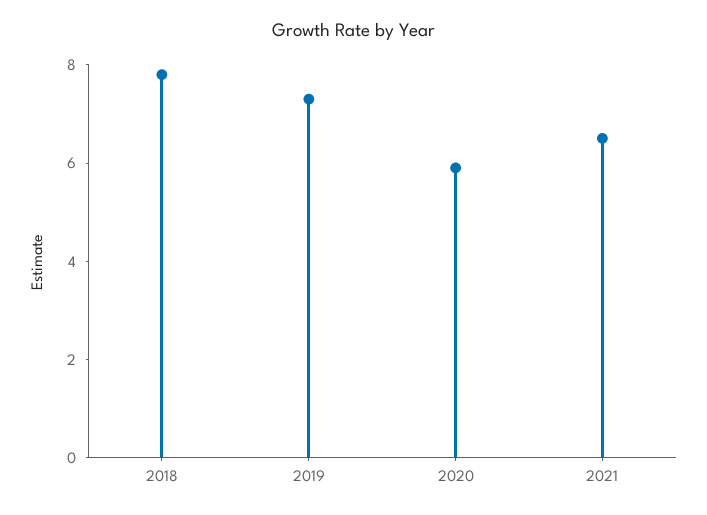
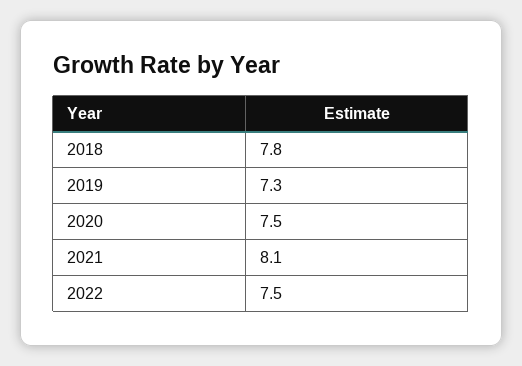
2020: 6 -> 7.5
2021: 6.5 -> 8.1
2022: none -> 7.5

